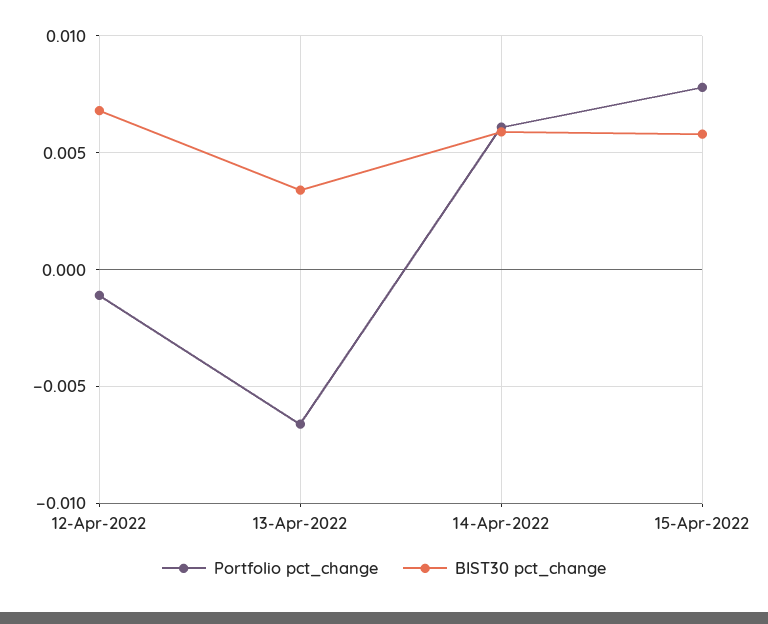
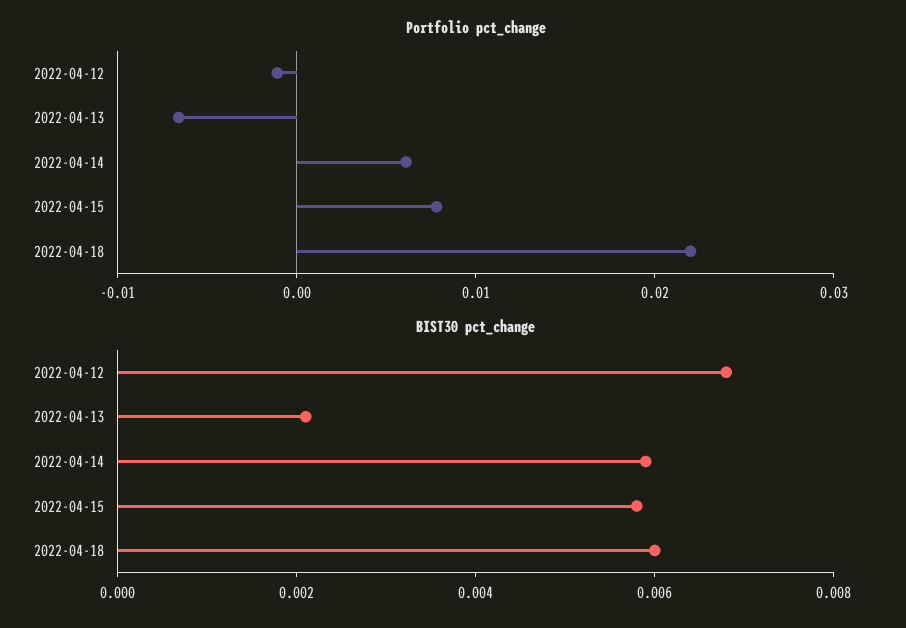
BIST30 pct_change, 13-Apr-2022: 0.0035 -> 0.002
Portfolio pct_change, 2022-04-18: none -> 0.022
BIST30 pct_change, 2022-04-18: none -> 0.006

